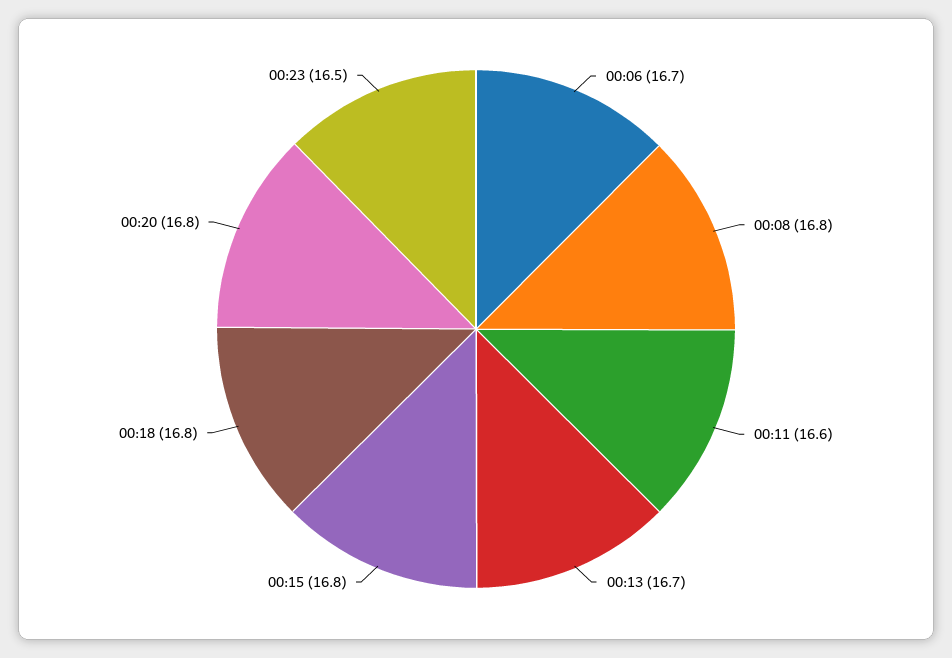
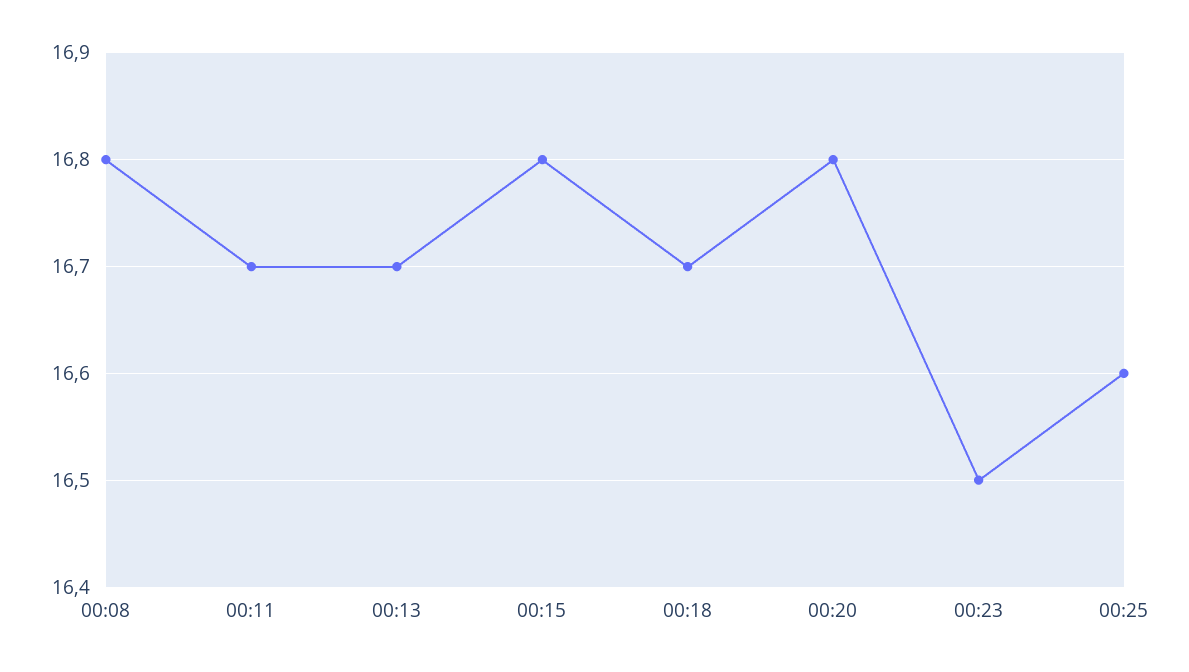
00:06: 16.7 -> none
00:11: 16.6 -> 16.7
00:18: 16.8 -> 16.7
00:25: none -> 16.6

